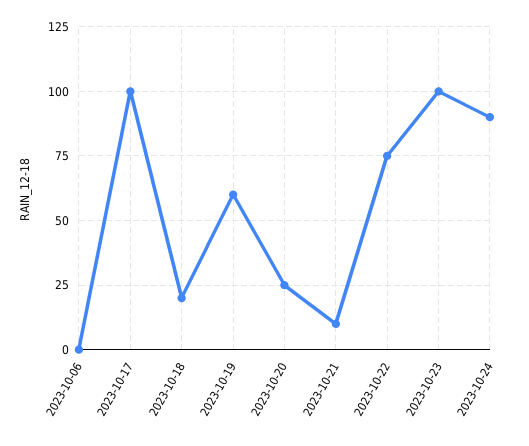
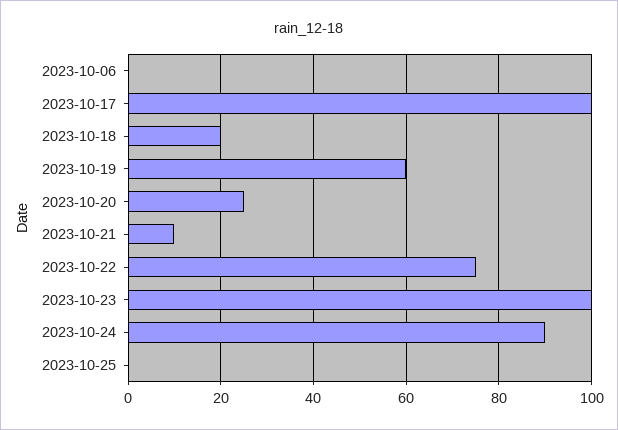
2023-10-25: none -> 0

